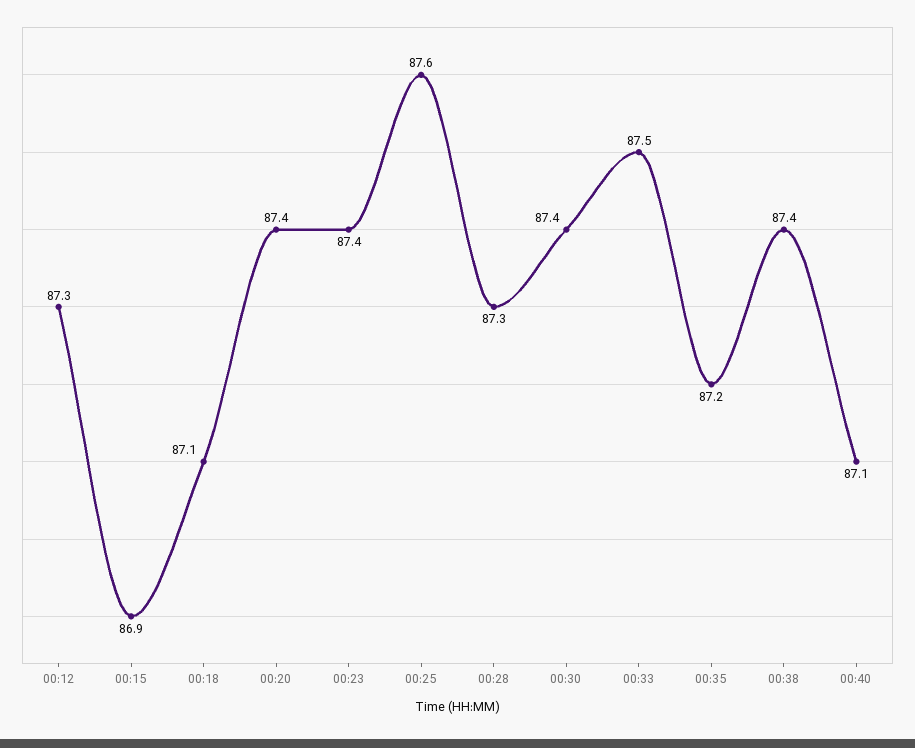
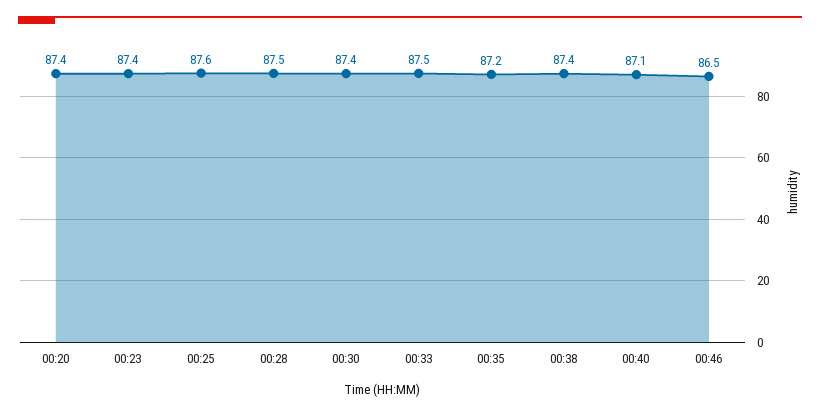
00:12: 87.3 -> none
00:15: 86.9 -> none
00:18: 87.1 -> none
00:28: 87.3 -> 87.5
00:46: none -> 86.5

